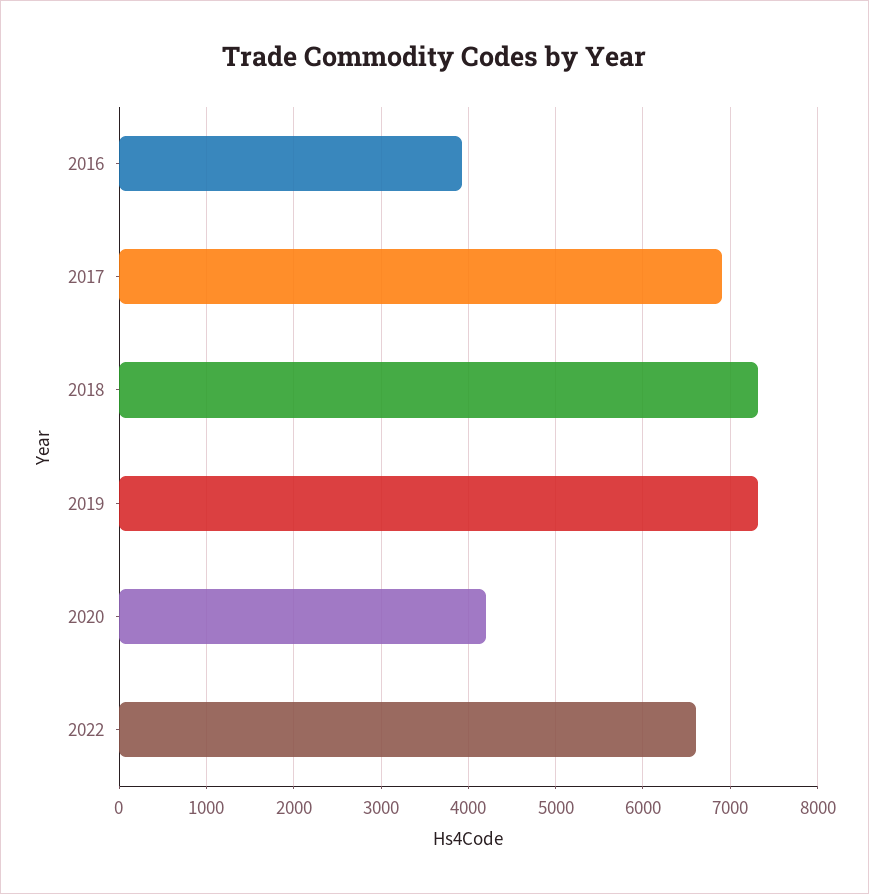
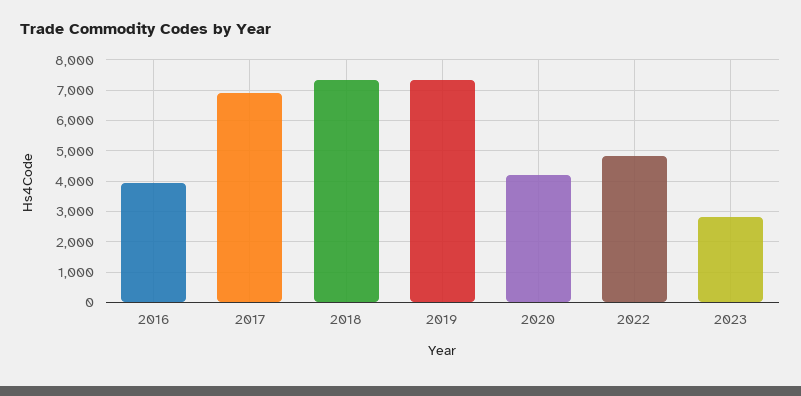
2022: 6600 -> 4800
2023: none -> 2800

